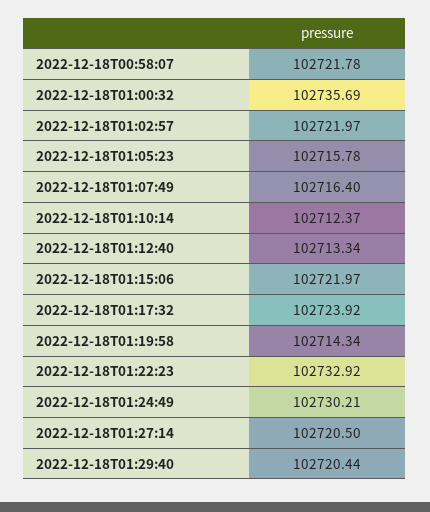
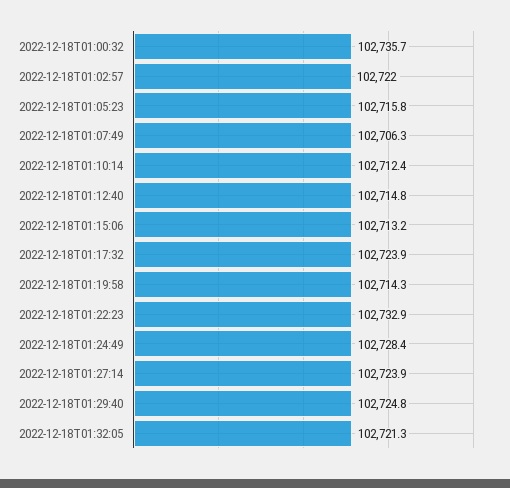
2022-12-18T00:58:07: 102721.78 -> none
2022-12-18T01:07:49: 102716.4 -> 102706.3
2022-12-18T01:12:40: 102713.34 -> 102714.8
2022-12-18T01:15:06: 102721.97 -> 102713.2
2022-12-18T01:24:49: 102730.21 -> 102728.4
2022-12-18T01:27:14: 102720.5 -> 102723.9
2022-12-18T01:29:40: 102720.44 -> 102724.8
2022-12-18T01:32:05: none -> 102721.3

